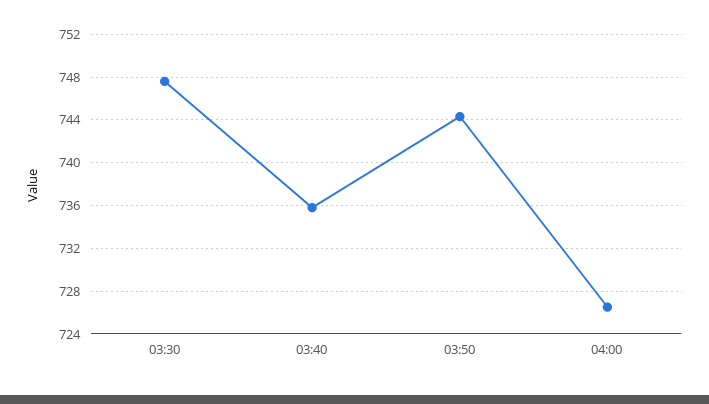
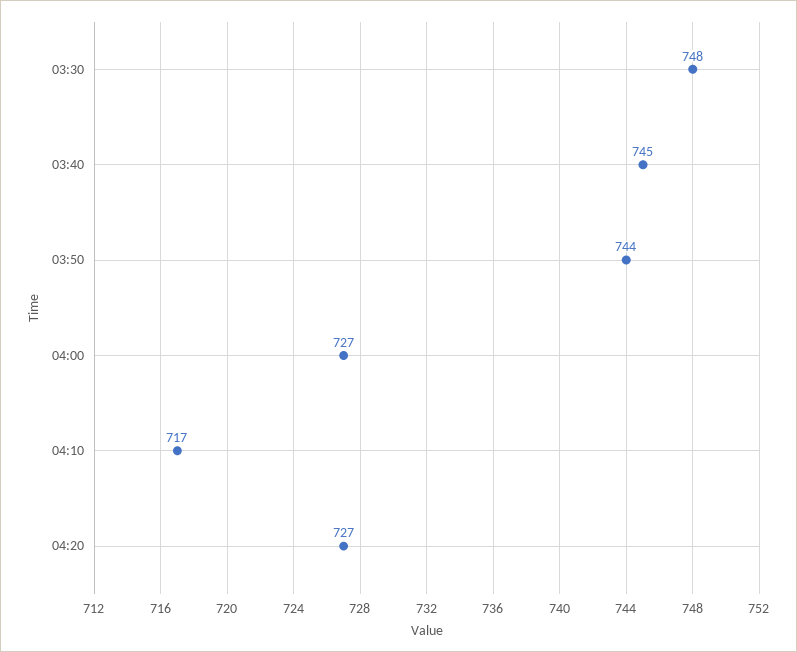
03:40: 736 -> 745
04:10: none -> 717
04:20: none -> 727

